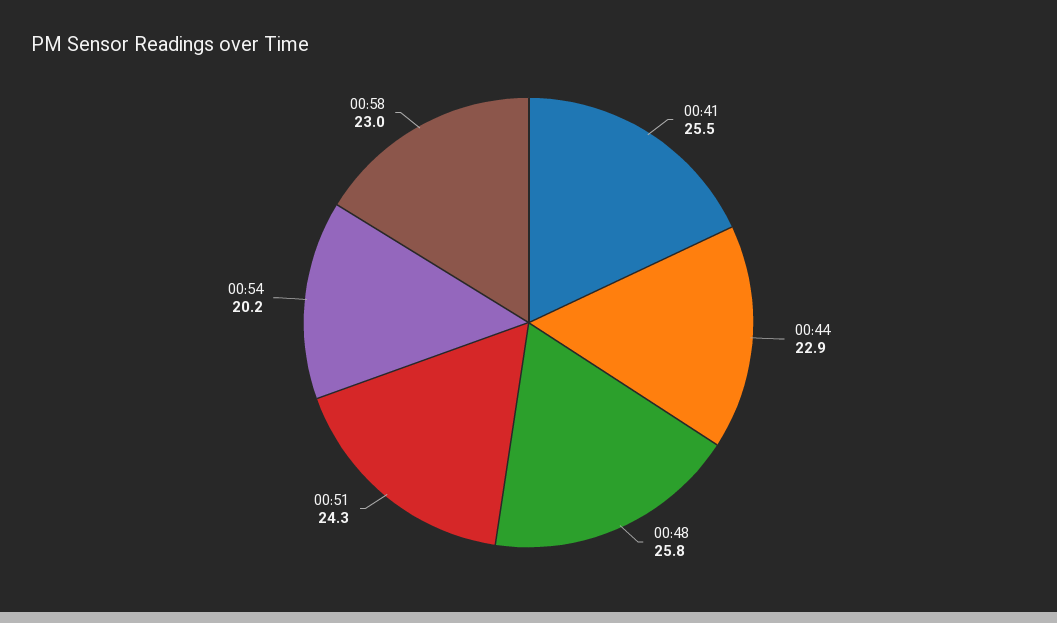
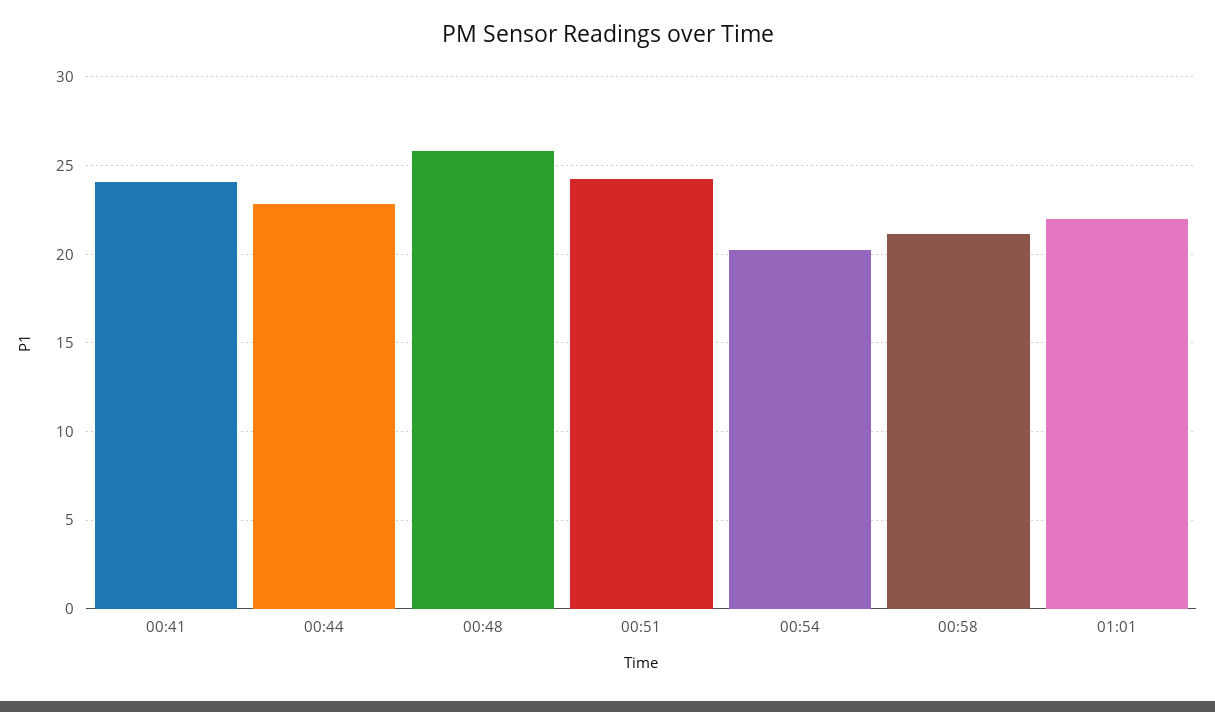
00:41: 25.5 -> 24
00:58: 23 -> 21
01:01: none -> 22

